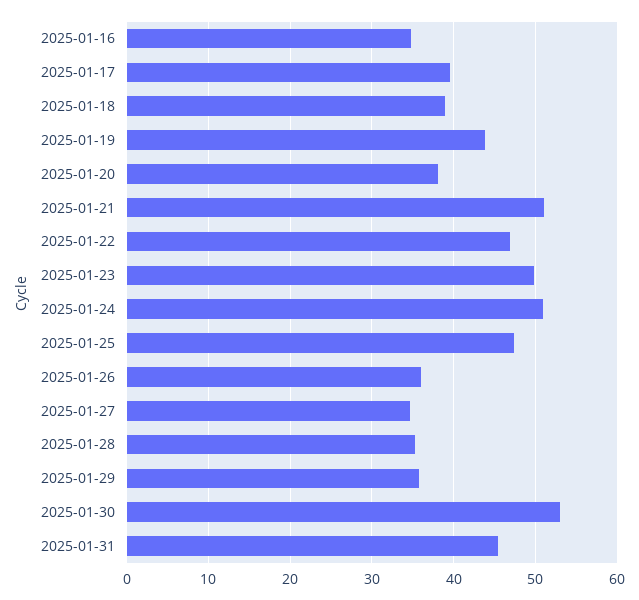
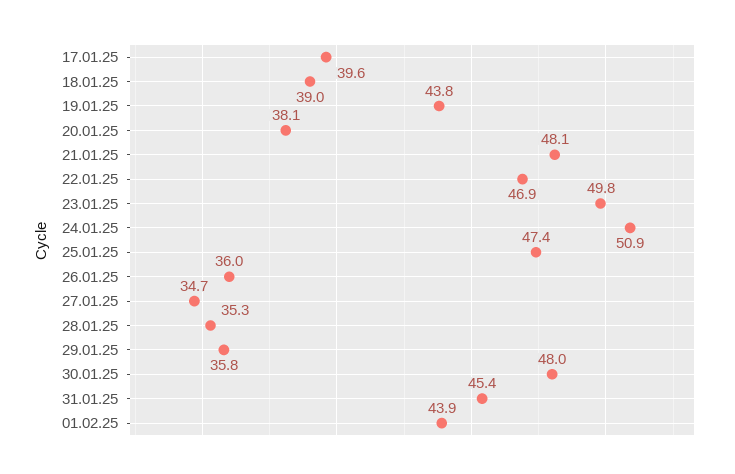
2025-01-16: 35 -> none
2025-01-21: 51 -> 48.1
2025-01-30: 53 -> 48
01.02.25: none -> 43.9

